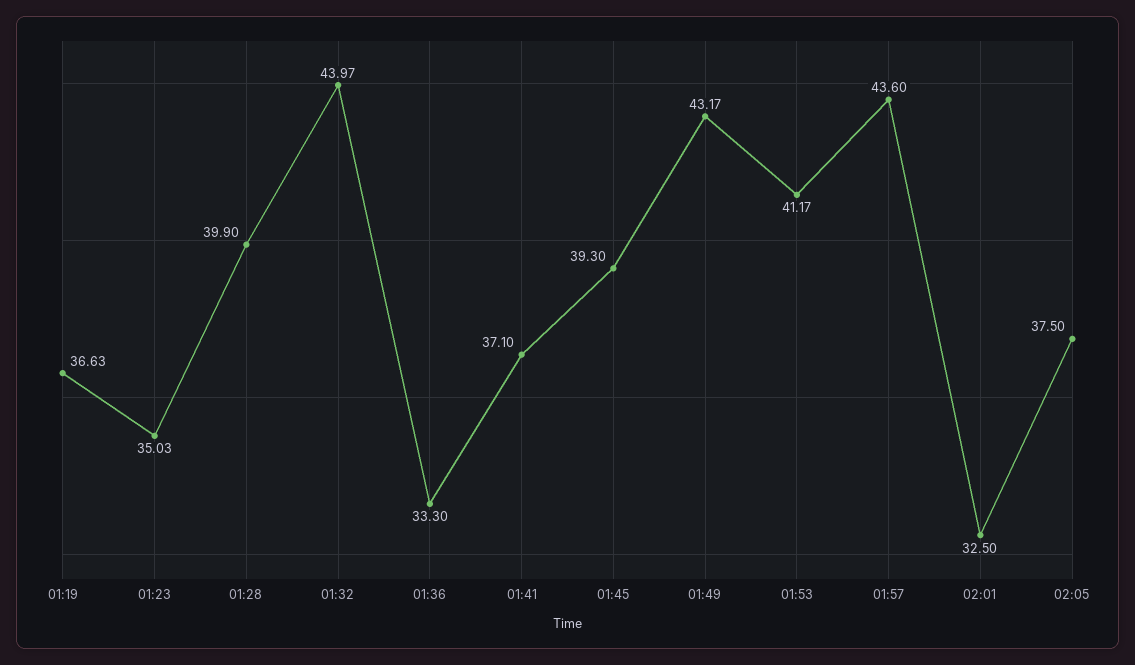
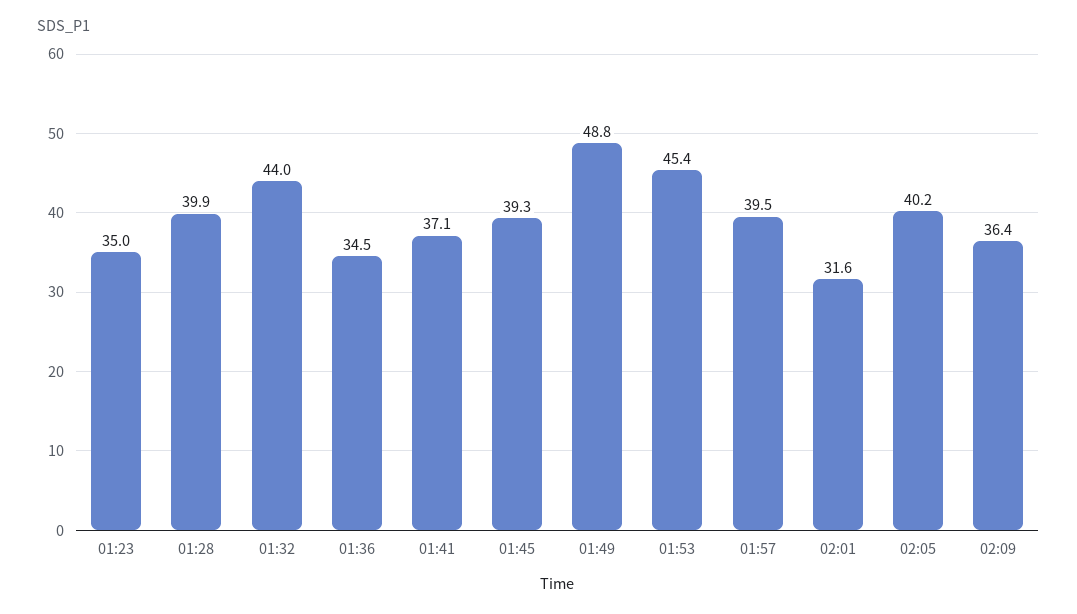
01:19: 36.63 -> none
01:36: 33.3 -> 34.5
01:49: 43.17 -> 48.8
01:53: 41.17 -> 45.4
01:57: 43.6 -> 39.5
02:01: 32.5 -> 31.6
02:05: 37.5 -> 40.2
02:09: none -> 36.4

